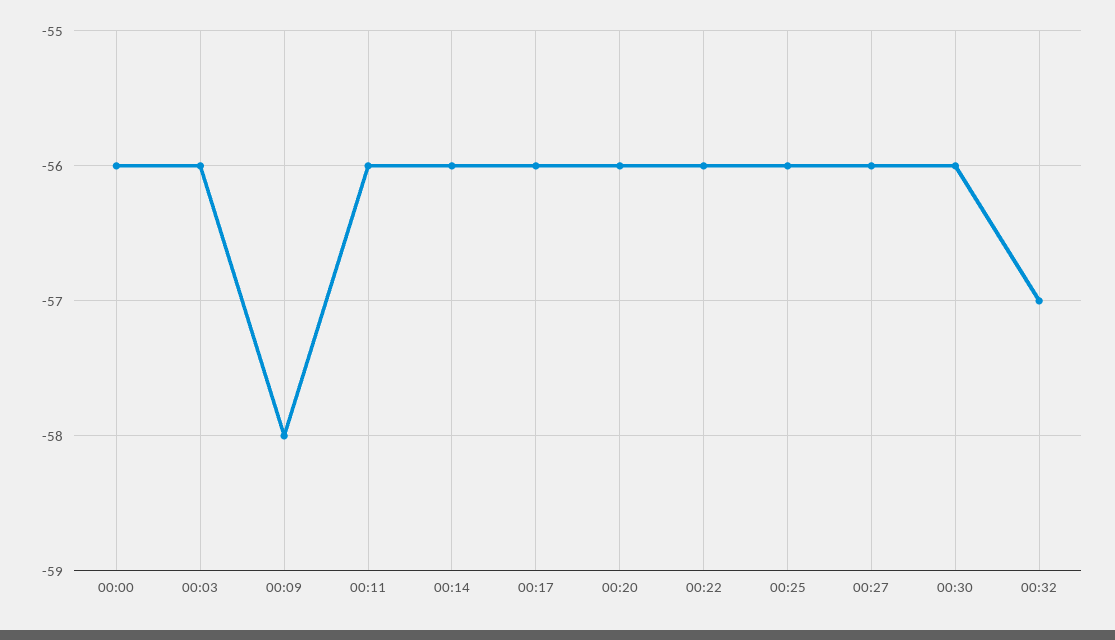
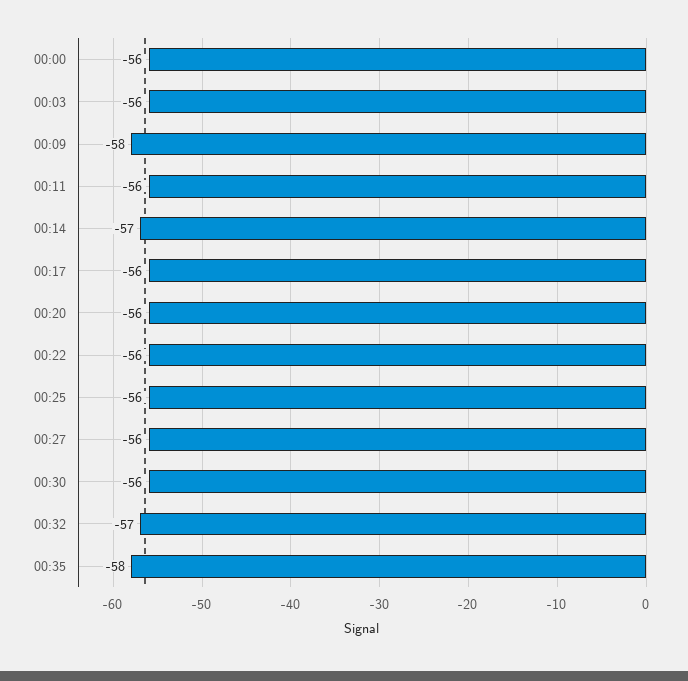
00:14: -56 -> -57
00:35: none -> -58

